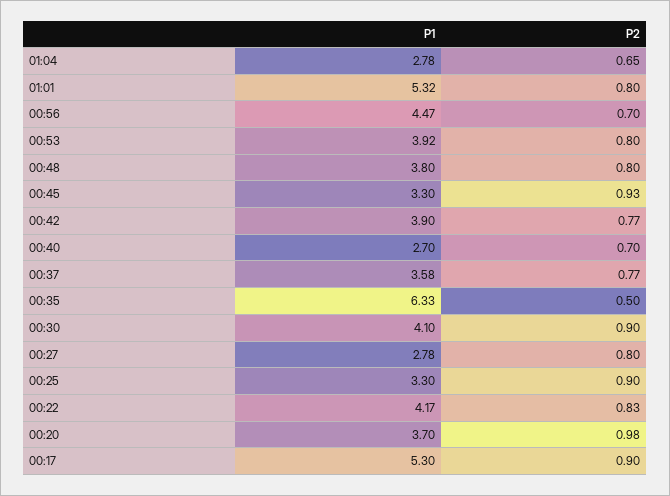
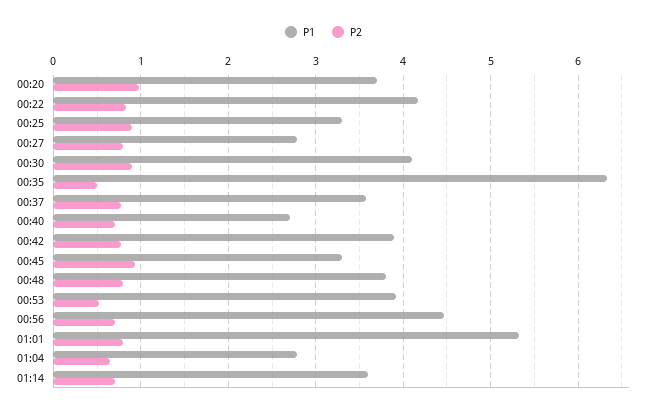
P2, 00:53: 0.8 -> 0.5
P1, 00:17: 5.3 -> none
P2, 00:17: 0.9 -> none
P1, 01:14: none -> 3.6
P2, 01:14: none -> 0.7

